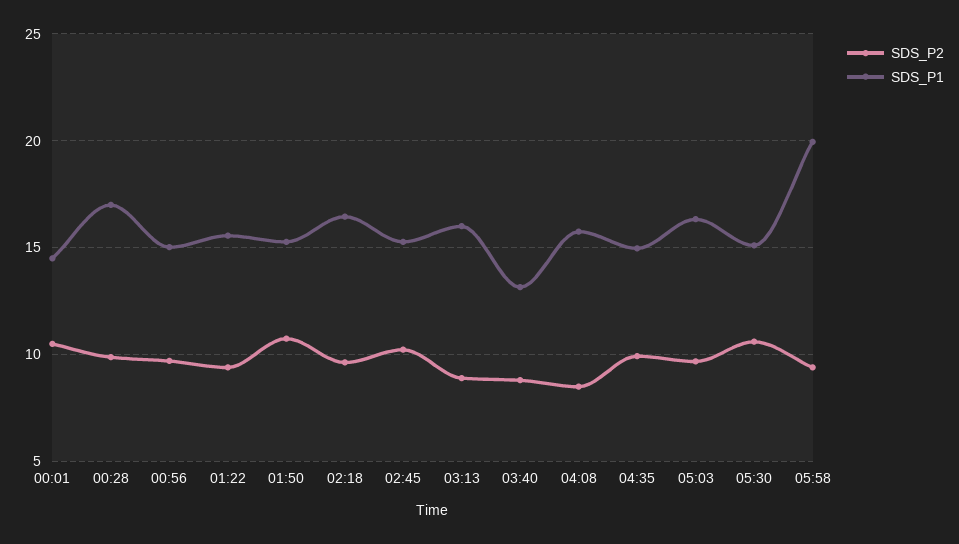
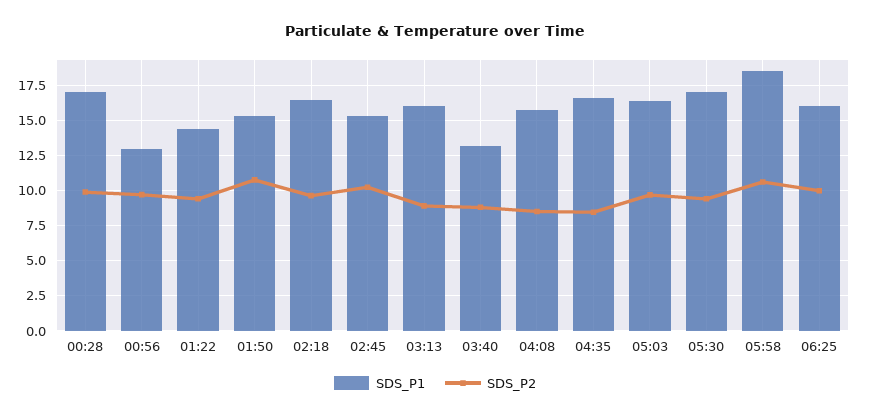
SDS_P2, 00:01: 10.5 -> none
SDS_P1, 00:01: 14.5 -> none
SDS_P1, 00:56: 15 -> 13
SDS_P1, 01:22: 15.5 -> 14.5
SDS_P2, 04:35: 10 -> 8.5
SDS_P1, 04:35: 15 -> 16.5
SDS_P2, 05:30: 10.5 -> 9.5
SDS_P1, 05:30: 15 -> 17
SDS_P2, 05:58: 9.5 -> 10.5
SDS_P1, 05:58: 20 -> 18.5
SDS_P1, 06:25: none -> 16
SDS_P2, 06:25: none -> 10

